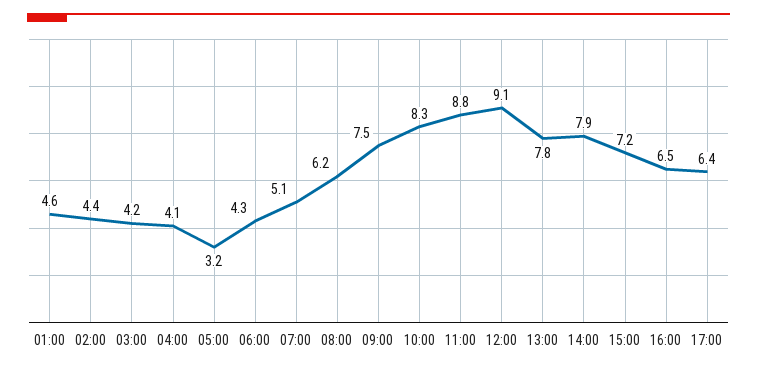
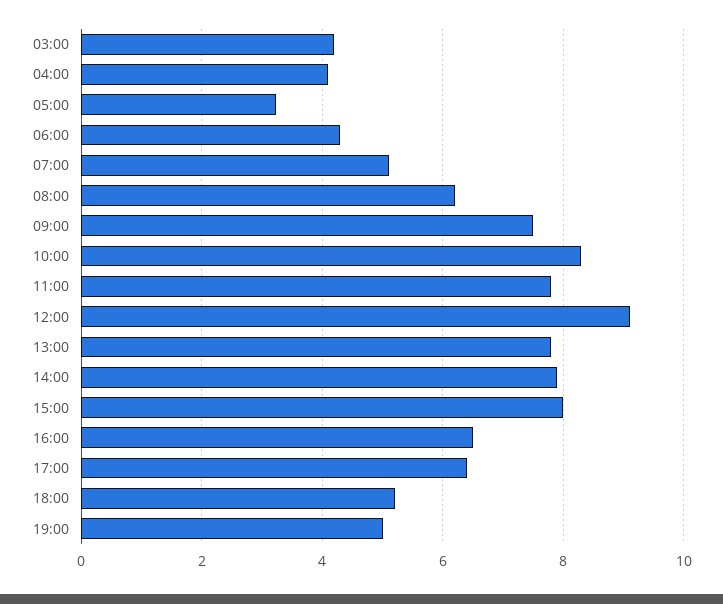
01:00: 4.6 -> none
02:00: 4.4 -> none
11:00: 8.8 -> 7.8
15:00: 7.2 -> 8
18:00: none -> 5.2
19:00: none -> 5

